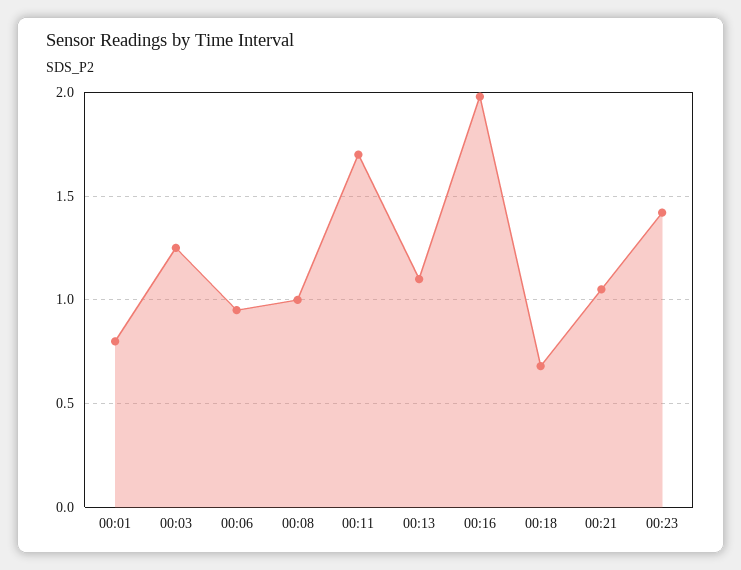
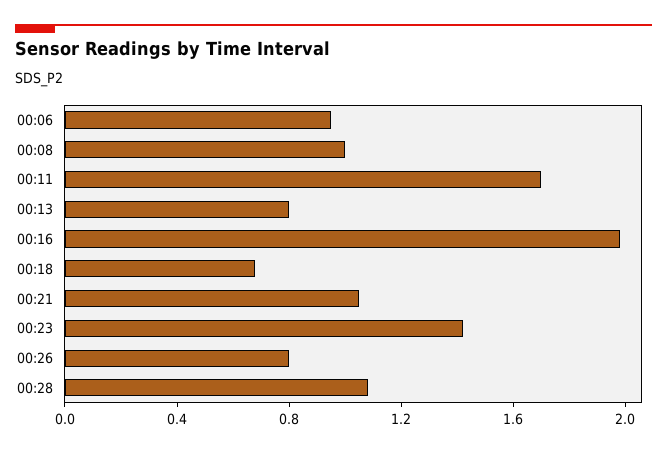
00:01: 0.8 -> none
00:03: 1.25 -> none
00:13: 1.1 -> 0.8
00:26: none -> 0.8
00:28: none -> 1.1

